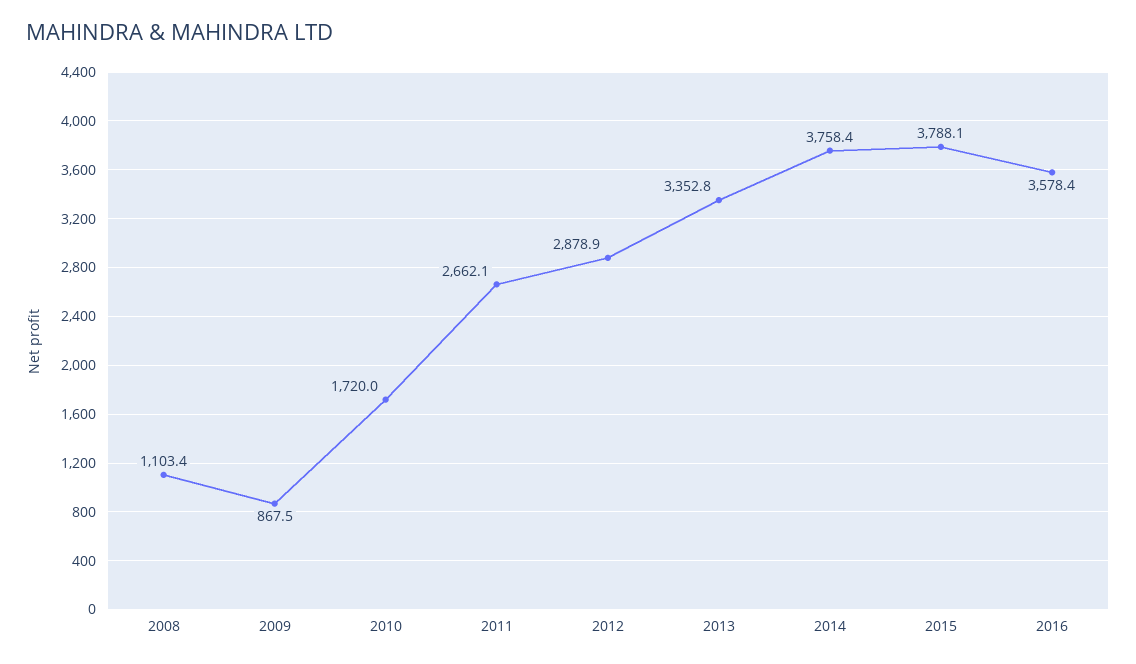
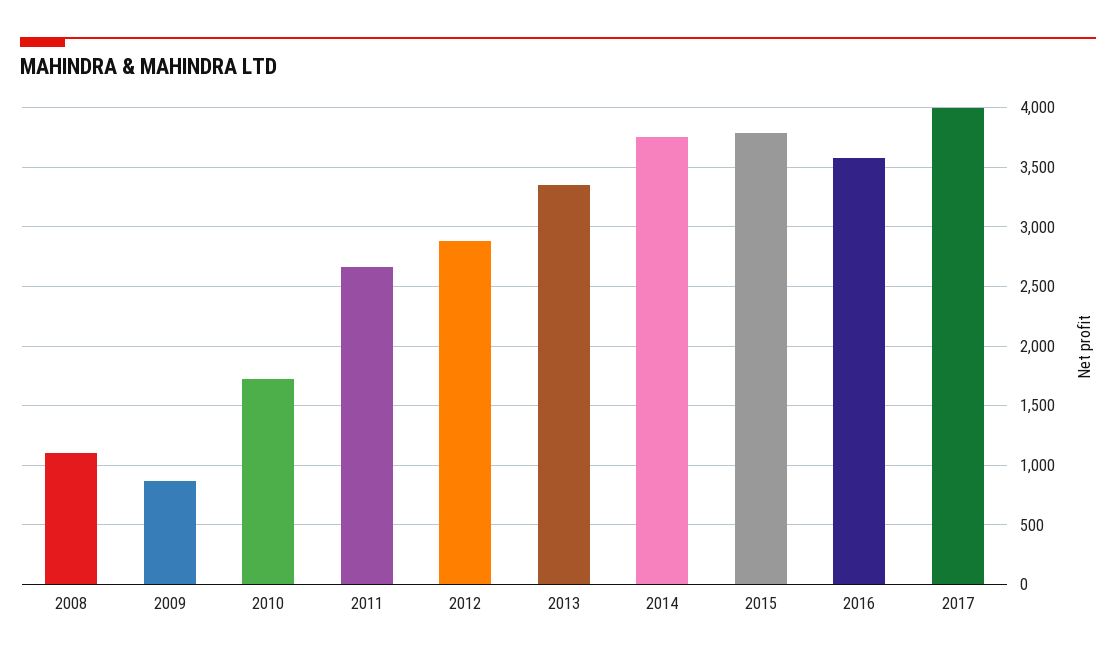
2017: none -> 4000

